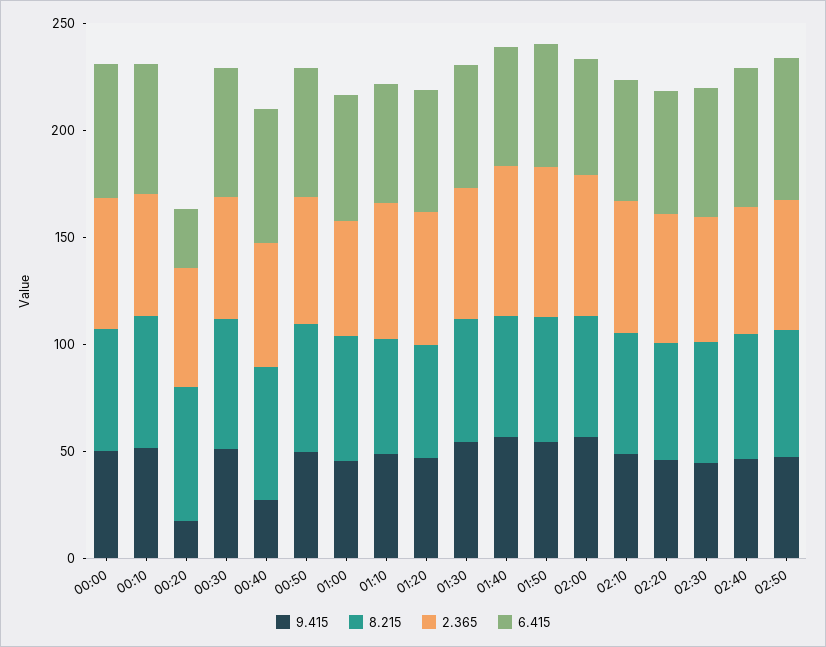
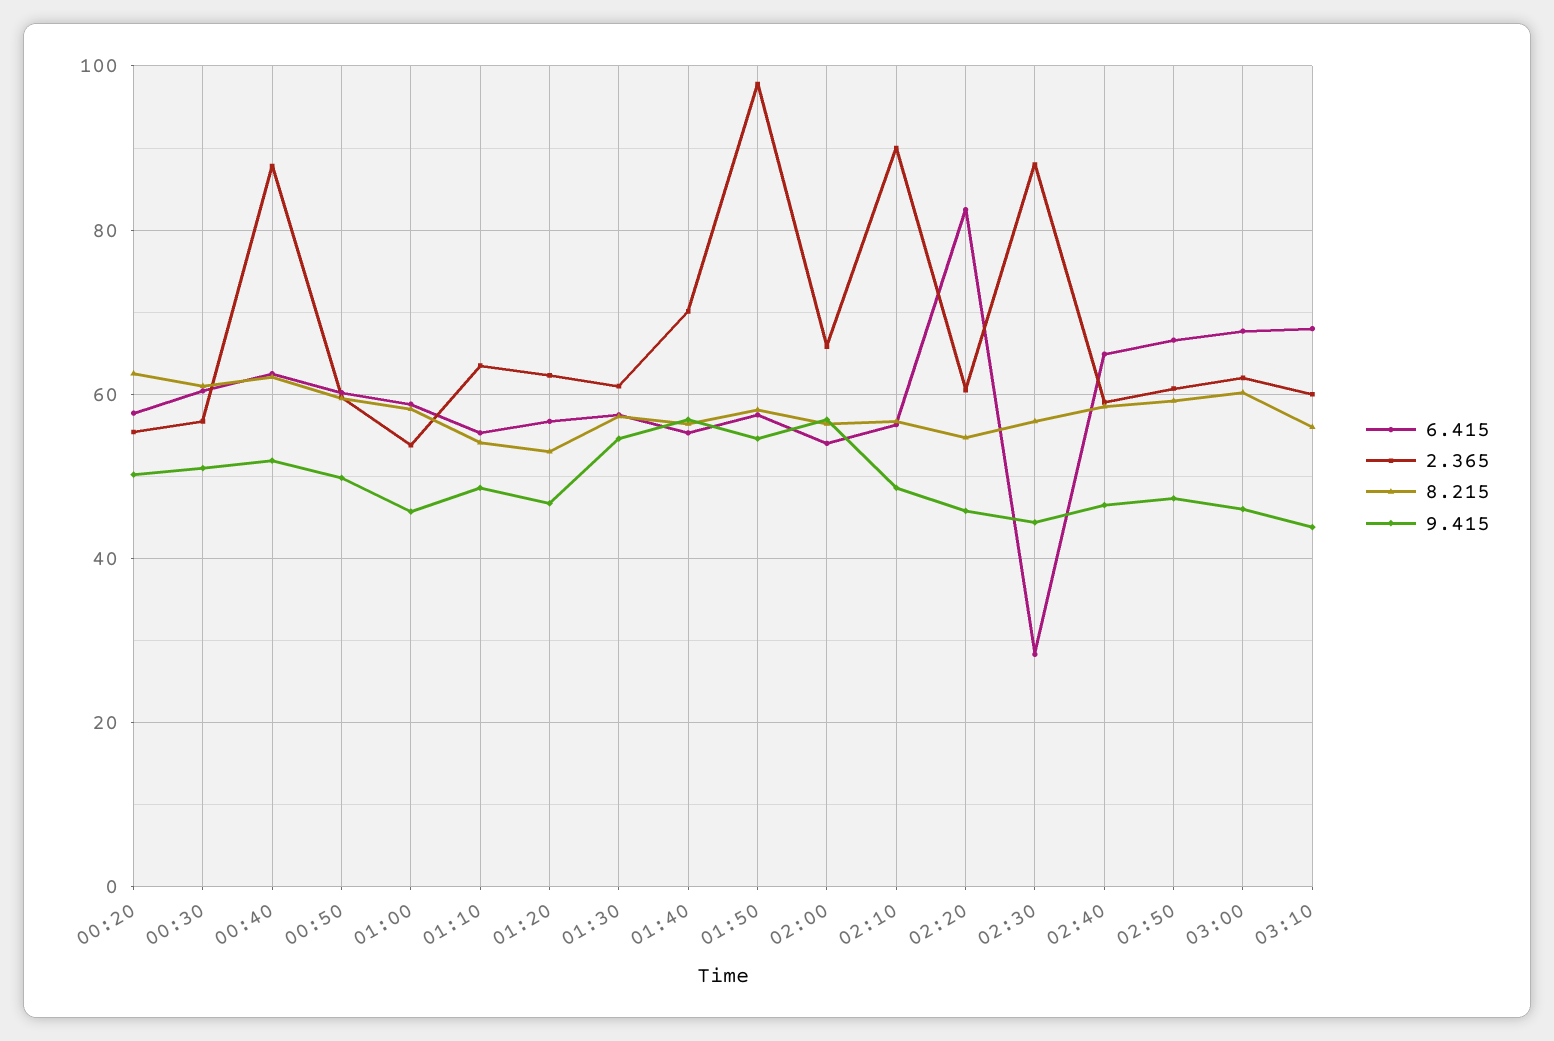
9.415, 00:00: 50 -> none
8.215, 00:00: 60 -> none
2.365, 00:00: 60 -> none
6.415, 00:00: 60 -> none
9.415, 00:10: 50 -> none
8.215, 00:10: 60 -> none
2.365, 00:10: 60 -> none
6.415, 00:10: 60 -> none
9.415, 00:20: 20 -> 50
6.415, 00:20: 30 -> 58
9.415, 00:40: 30 -> 52
2.365, 00:40: 60 -> 88
2.365, 01:50: 70 -> 98
2.365, 02:10: 60 -> 90
6.415, 02:20: 60 -> 82
2.365, 02:30: 60 -> 88
6.415, 02:30: 60 -> 28
6.415, 03:00: none -> 68
2.365, 03:00: none -> 62
8.215, 03:00: none -> 60
9.415, 03:00: none -> 46
6.415, 03:10: none -> 68
2.365, 03:10: none -> 60
8.215, 03:10: none -> 56
9.415, 03:10: none -> 44

